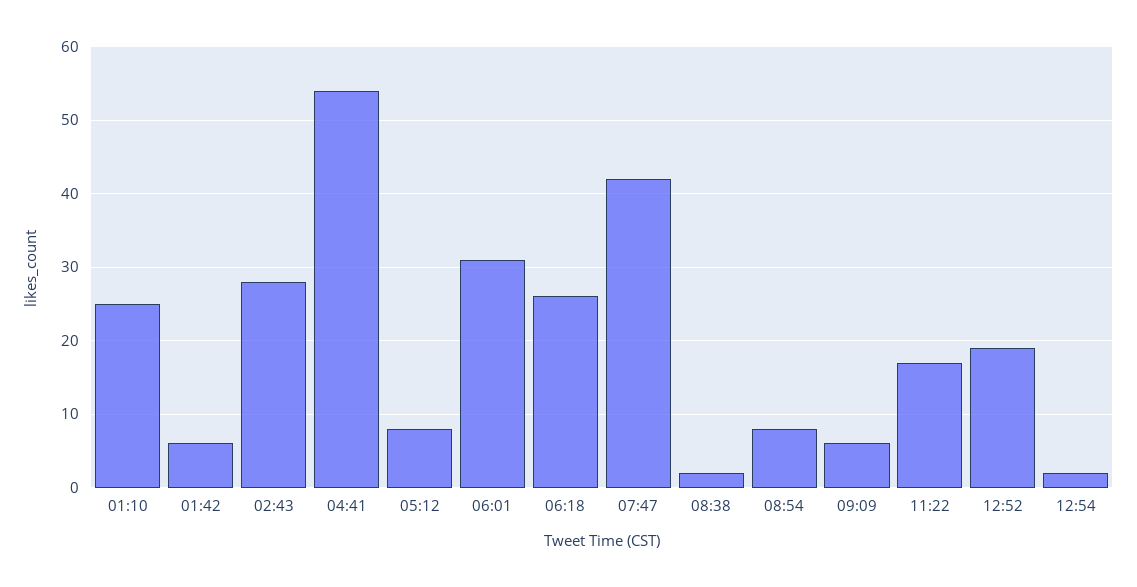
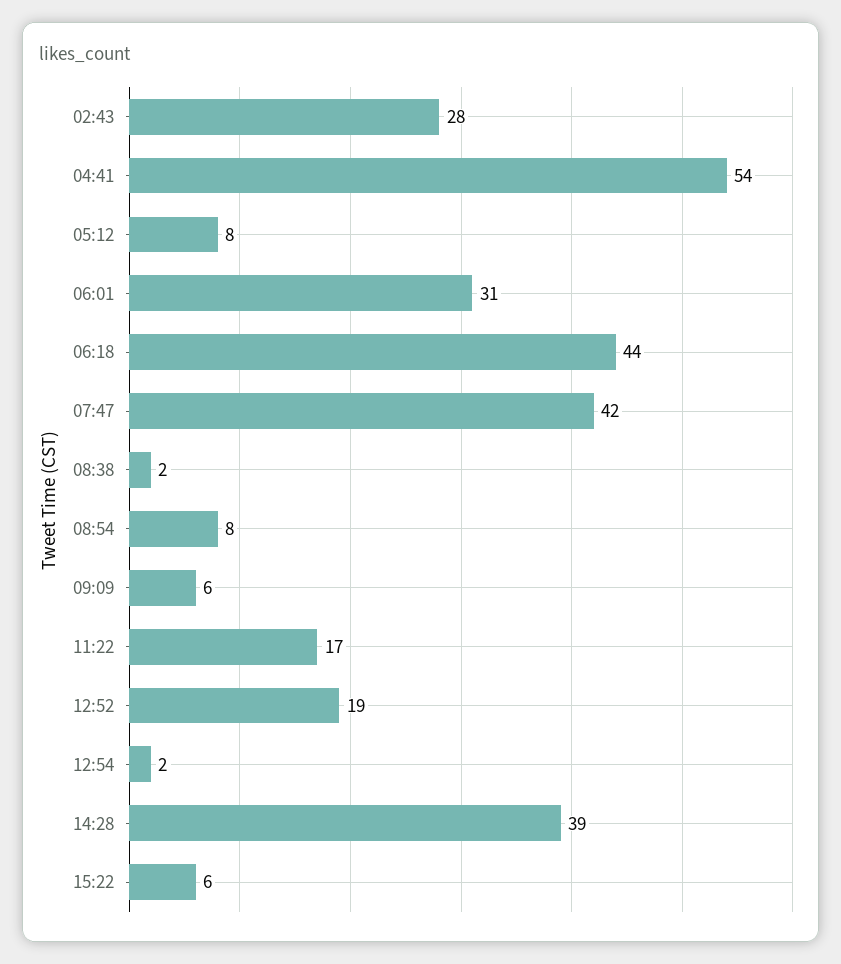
01:10: 25 -> none
01:42: 6 -> none
06:18: 26 -> 44
14:28: none -> 39
15:22: none -> 6

